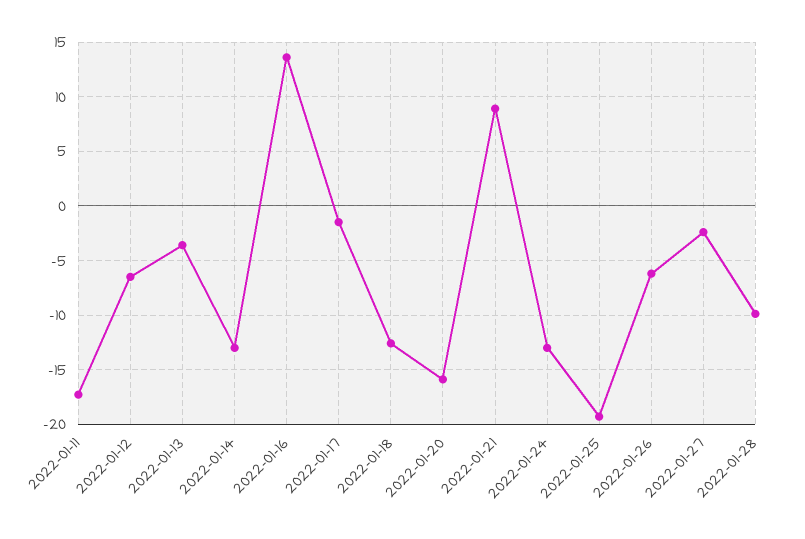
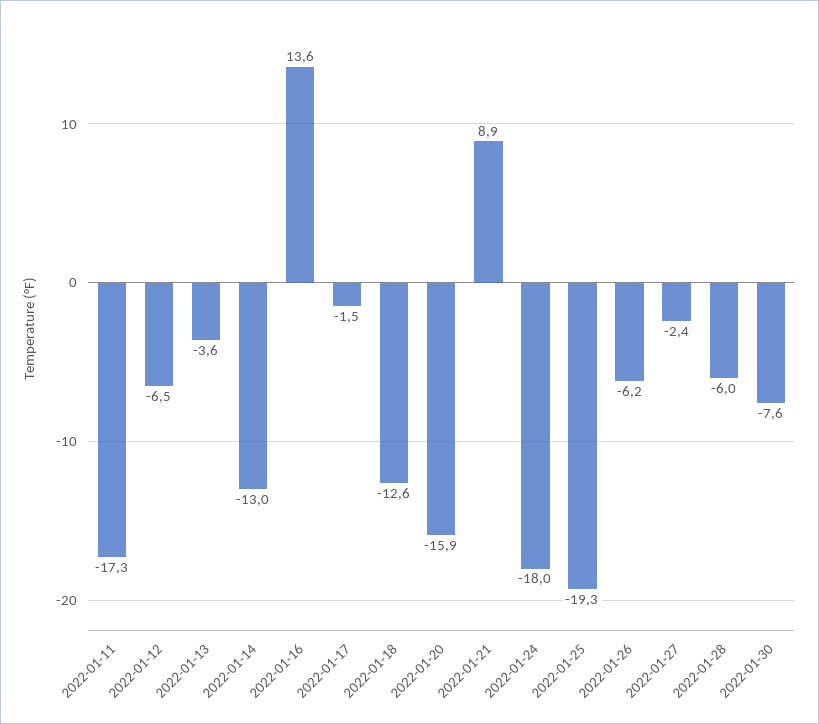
2022-01-24: -13 -> -18
2022-01-28: -10 -> -6
2022-01-30: none -> -7.6

